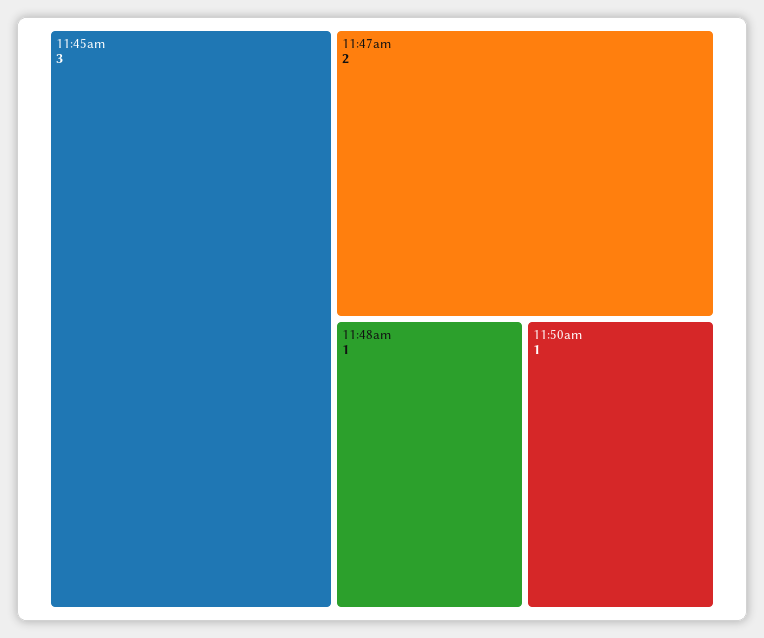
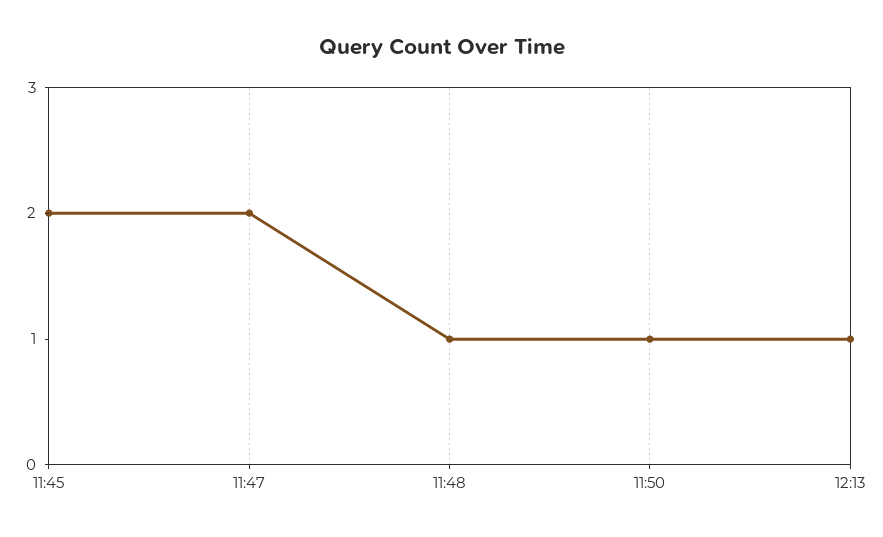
11:45am: 3 -> 2
12:13: none -> 1

